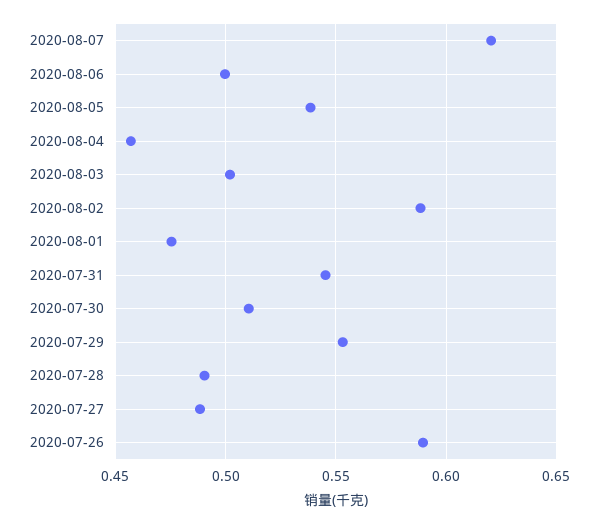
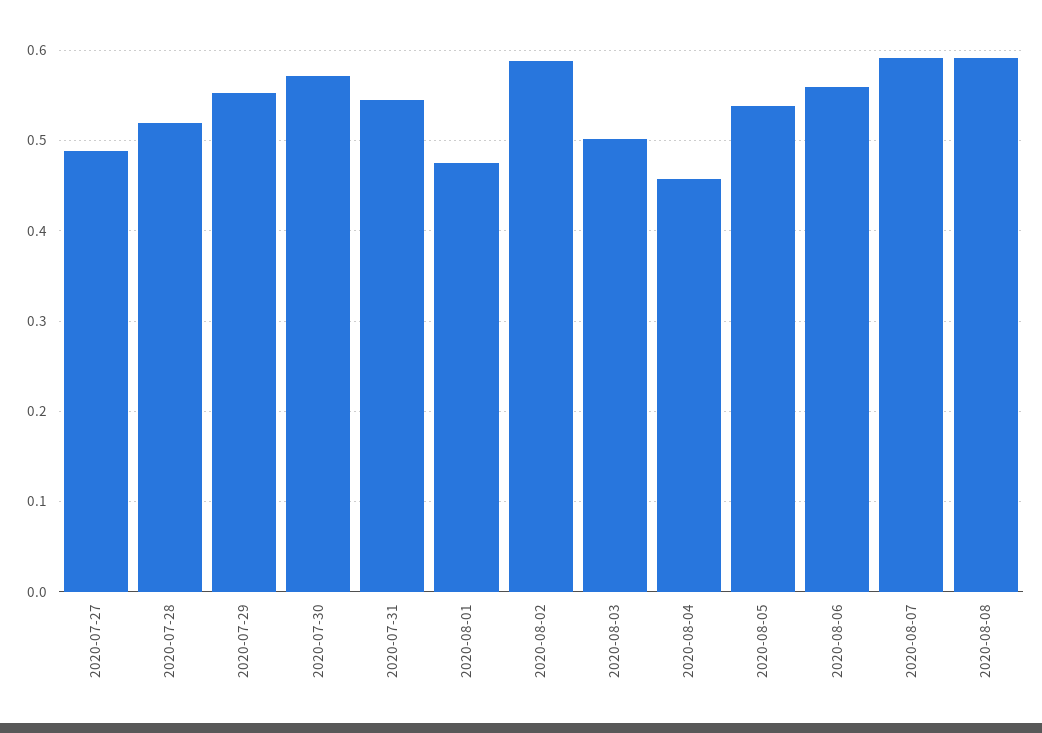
2020-08-07: 0.62 -> 0.59
2020-08-06: 0.5 -> 0.56
2020-07-30: 0.51 -> 0.57
2020-07-28: 0.49 -> 0.52
2020-07-26: 0.59 -> none
2020-08-08: none -> 0.59

